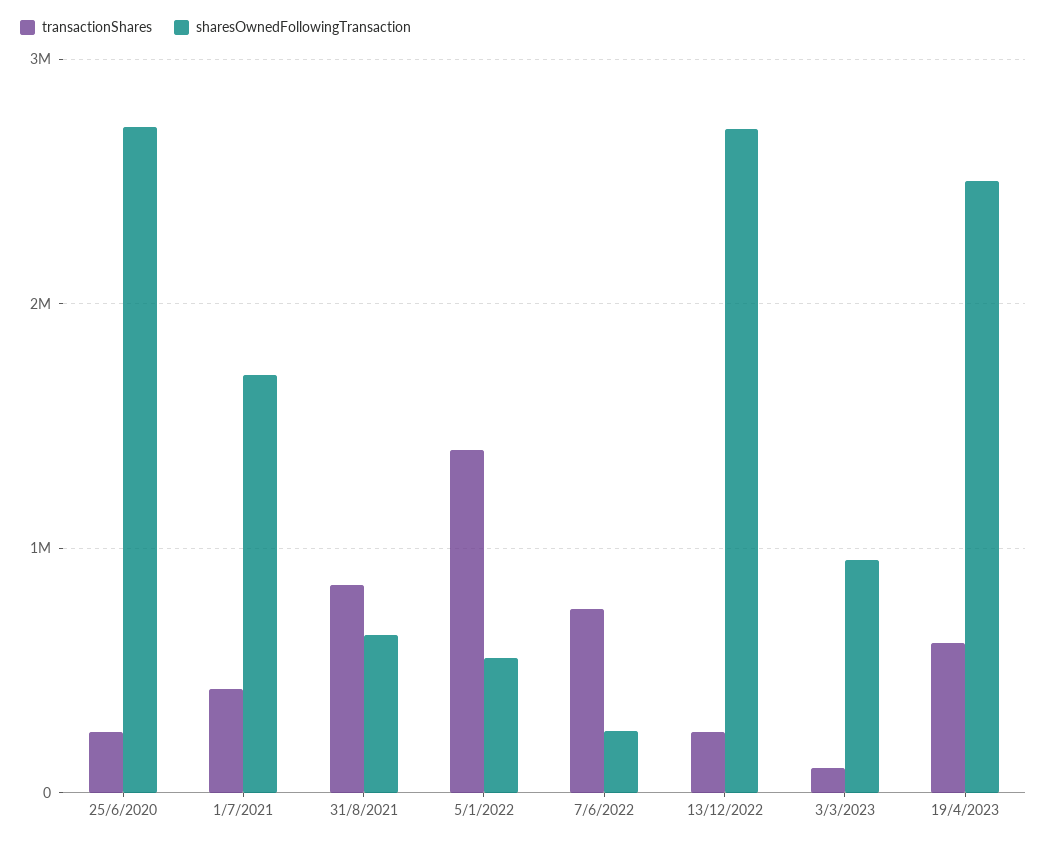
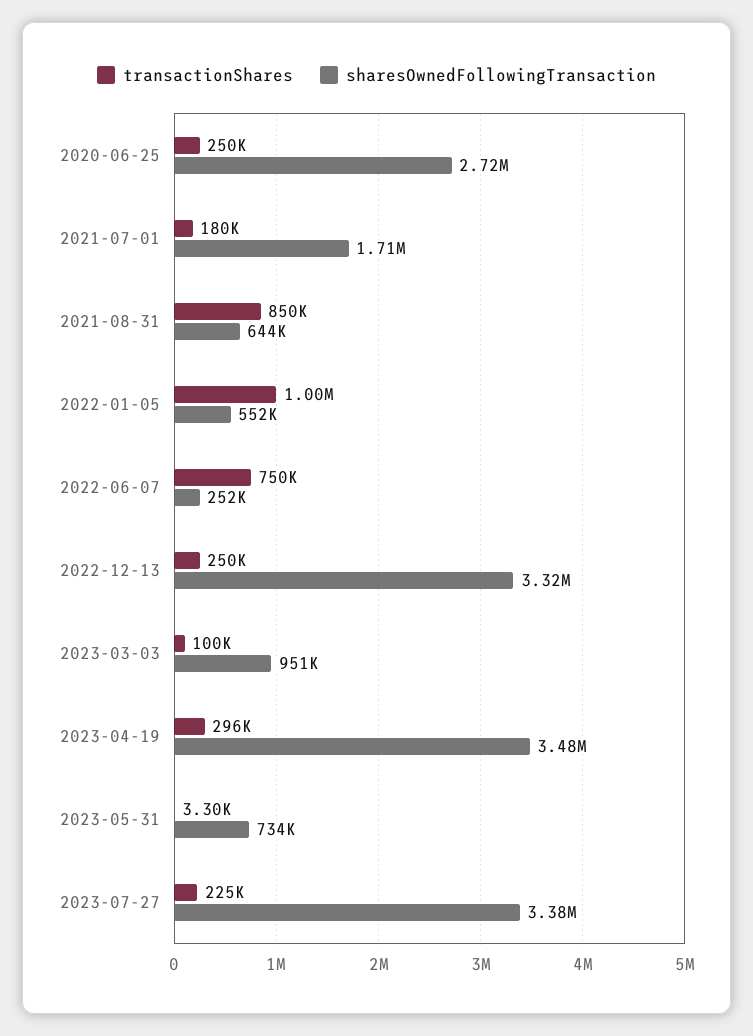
transactionShares, 1/7/2021: 400000 -> 180000
transactionShares, 5/1/2022: 1400000 -> 1000000
sharesOwnedFollowingTransaction, 13/12/2022: 2700000 -> 3320000
transactionShares, 19/4/2023: 600000 -> 296000
sharesOwnedFollowingTransaction, 19/4/2023: 2500000 -> 3480000
transactionShares, 2023-05-31: none -> 3300
sharesOwnedFollowingTransaction, 2023-05-31: none -> 734000
transactionShares, 2023-07-27: none -> 225000
sharesOwnedFollowingTransaction, 2023-07-27: none -> 3380000

